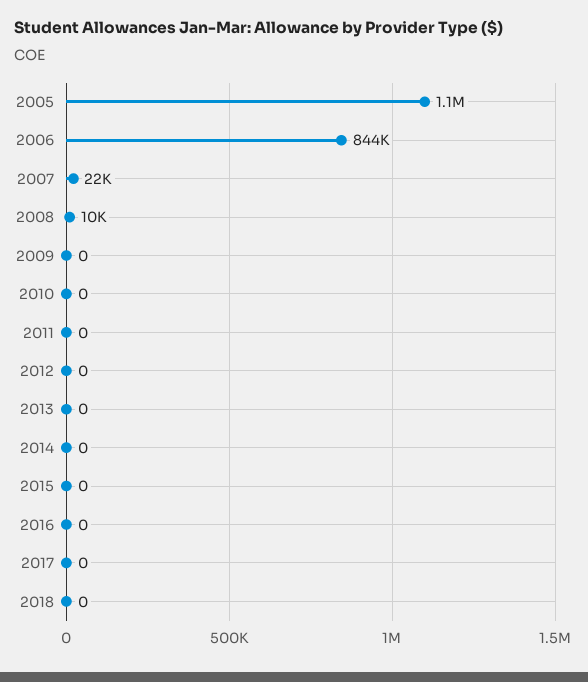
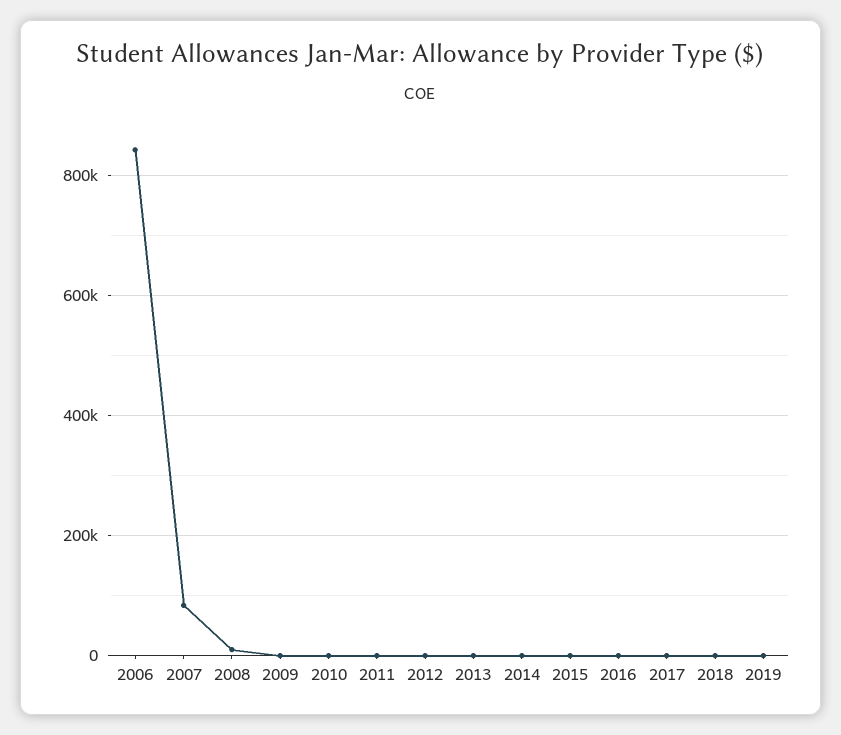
2005: 1100000 -> none
2007: 22000 -> 80000
2019: none -> 0

